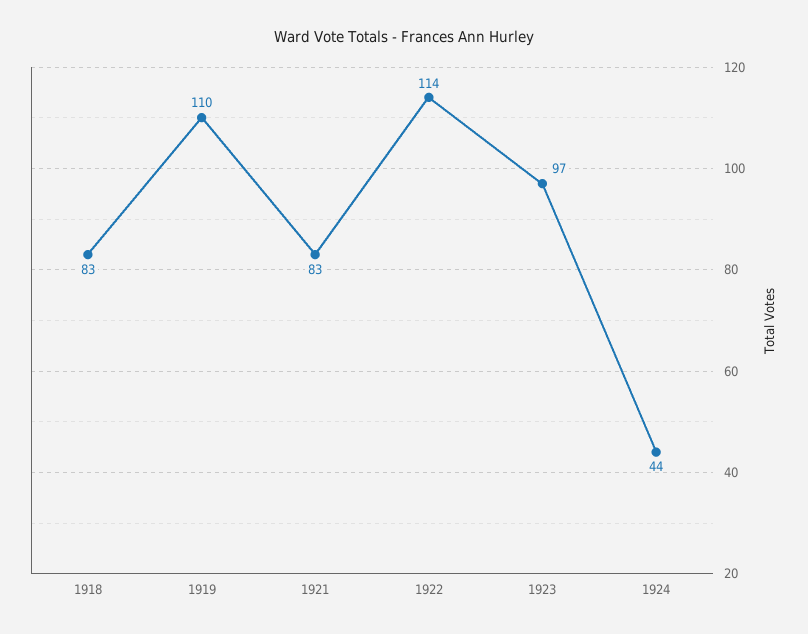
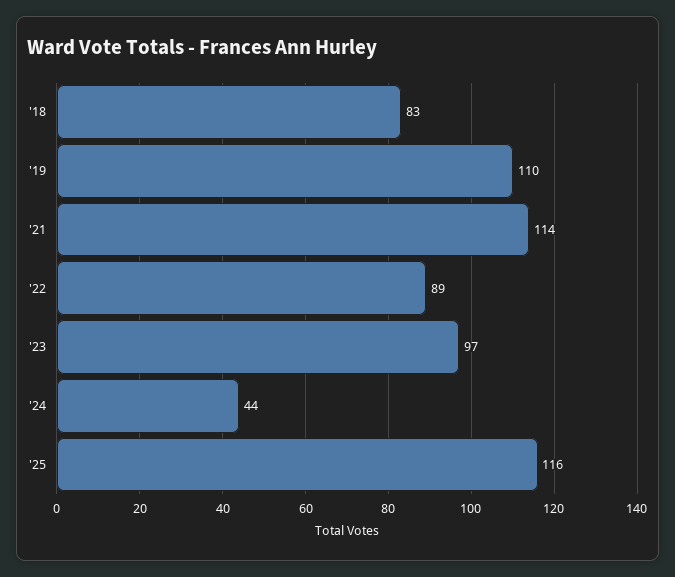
1921: 83 -> 114
1922: 114 -> 89
'25: none -> 116

